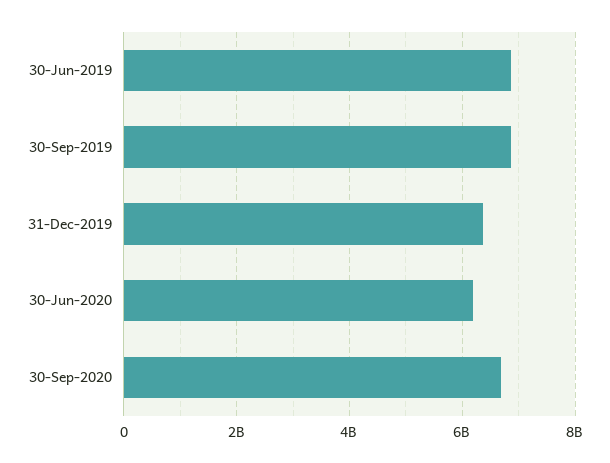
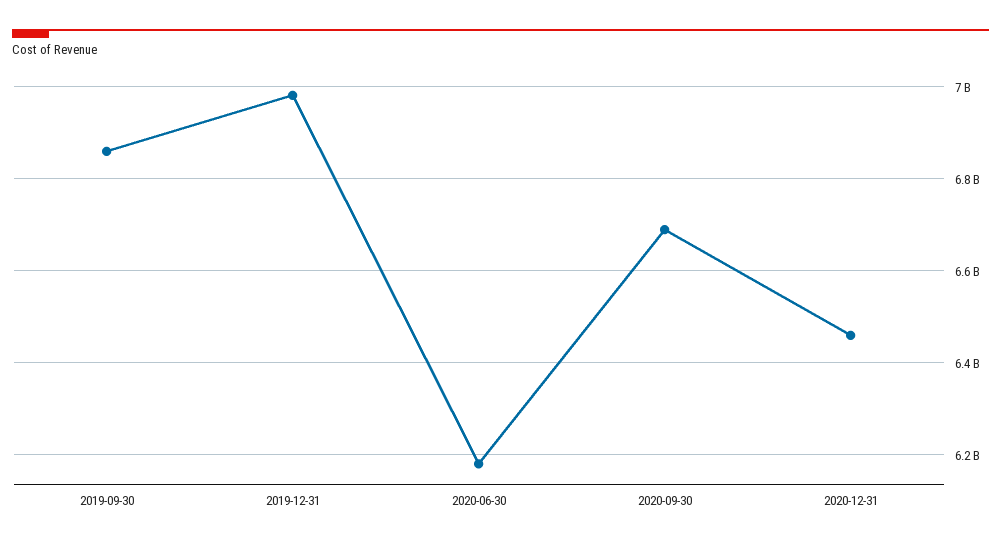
30-Jun-2019: 6800000000 -> none
31-Dec-2019: 6400000000 -> 6980000000
2020-12-31: none -> 6460000000

